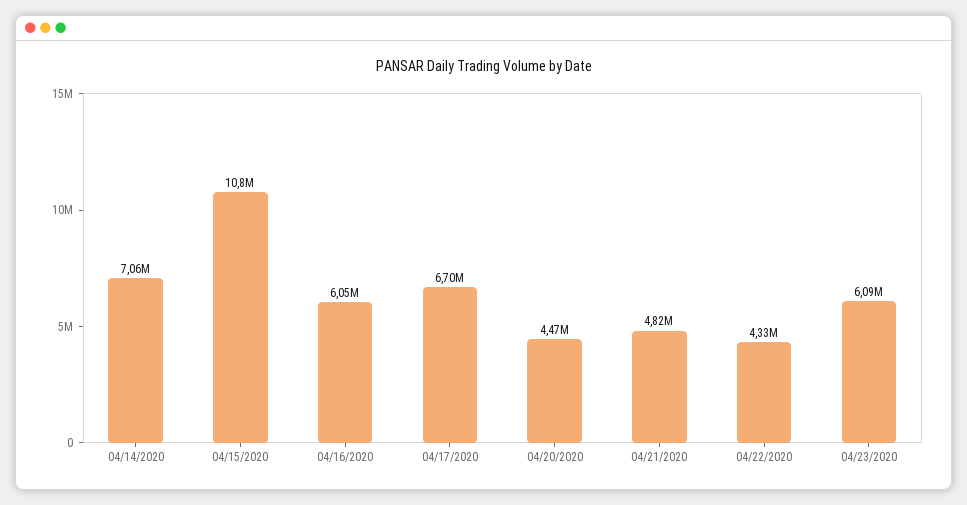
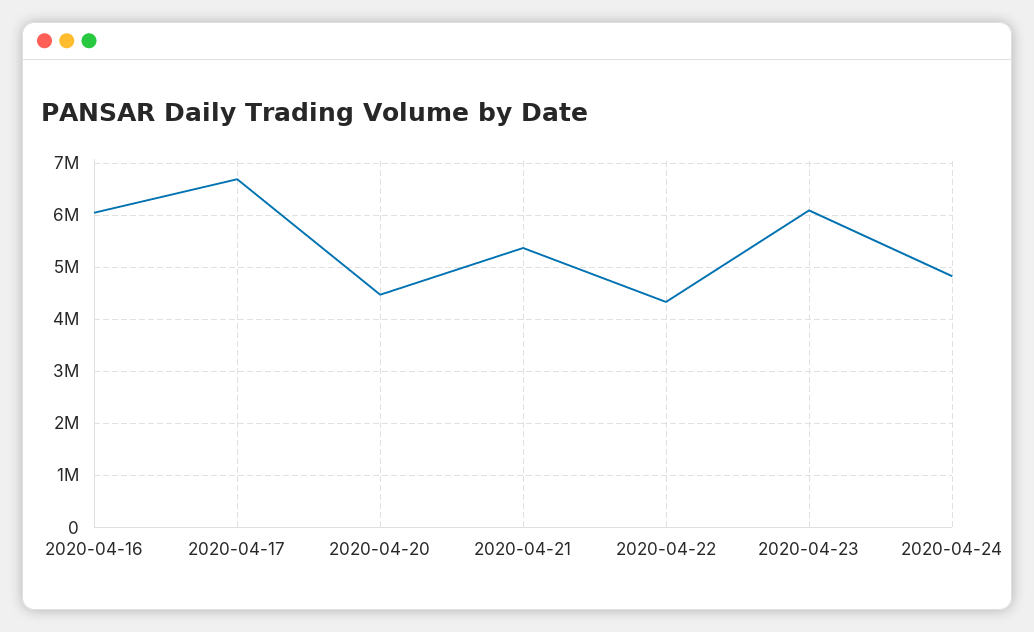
04/14/2020: 7060000 -> none
04/15/2020: 10800000 -> none
04/21/2020: 4820000 -> 5400000
2020-04-24: none -> 4800000

